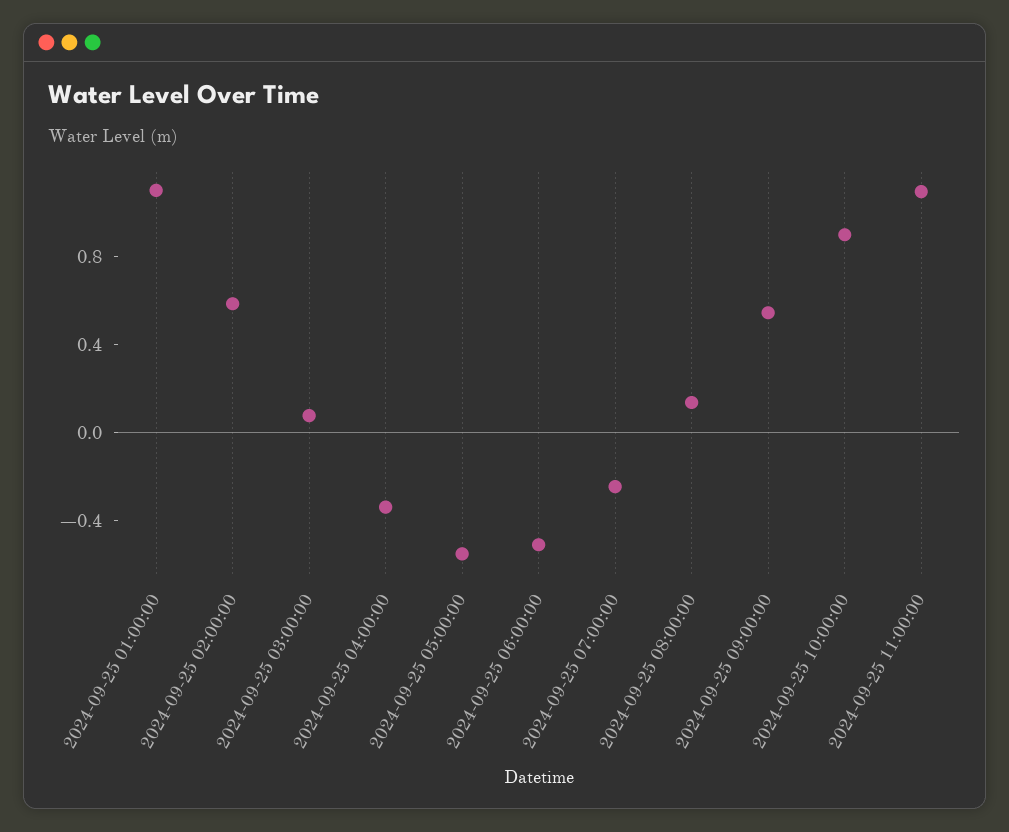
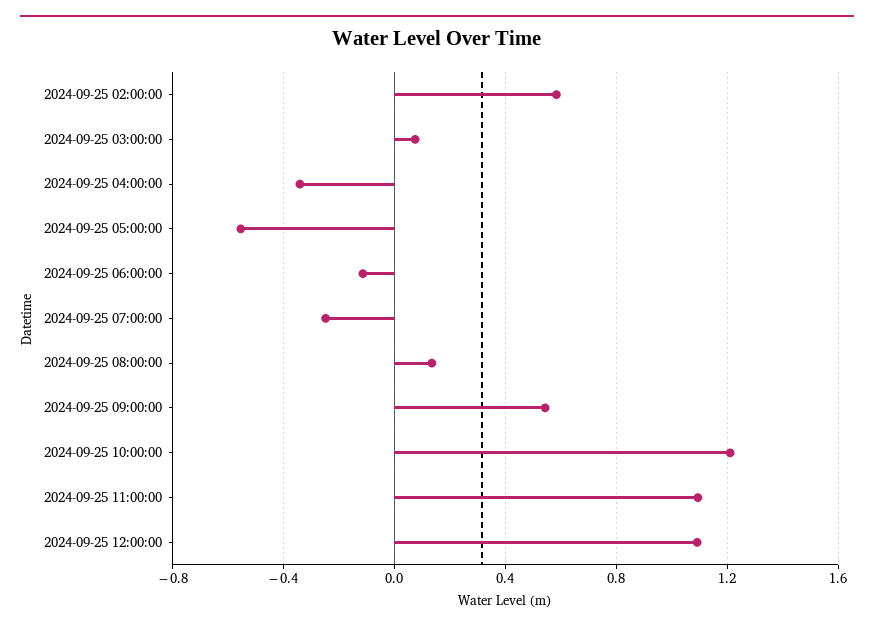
2024-09-25 01:00:00: 1.1 -> none
2024-09-25 06:00:00: -0.5 -> -0.1
2024-09-25 10:00:00: 0.9 -> 1.2
2024-09-25 12:00:00: none -> 1.1

